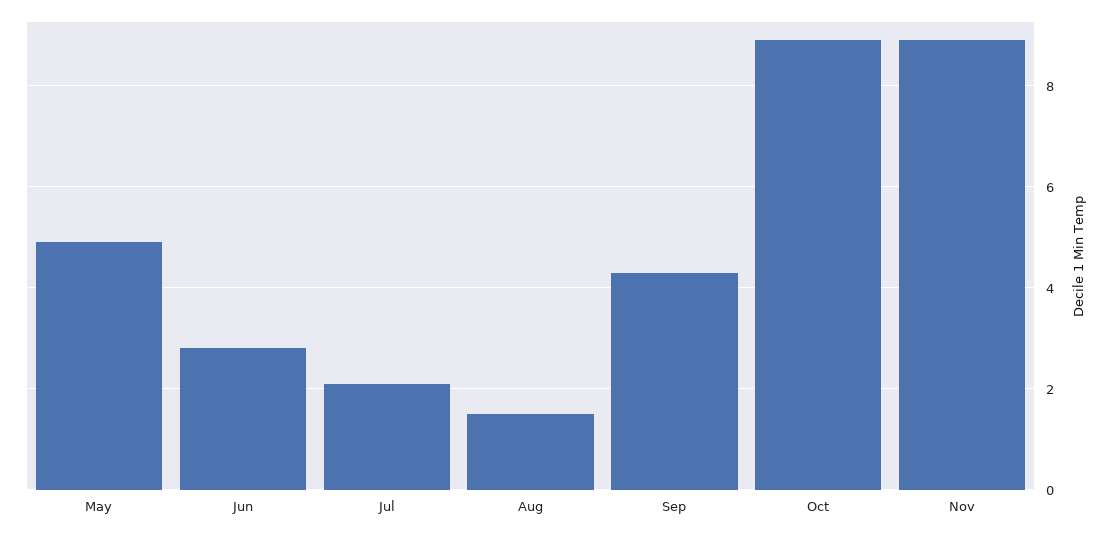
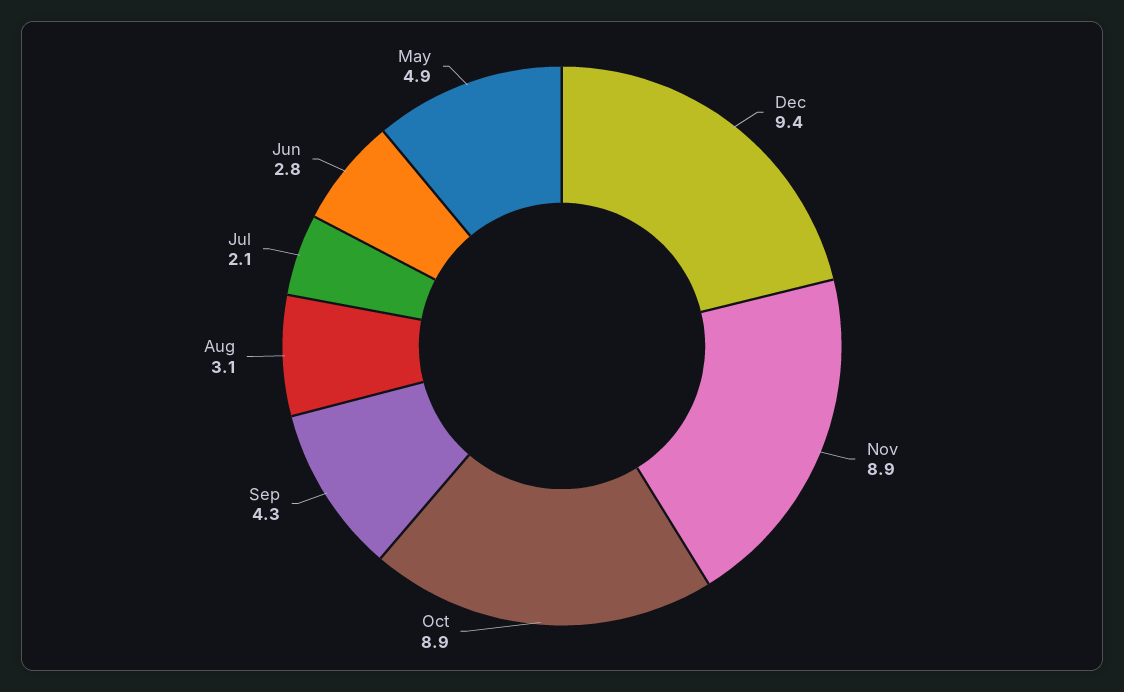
Aug: 1.5 -> 3.1
Dec: none -> 9.4

